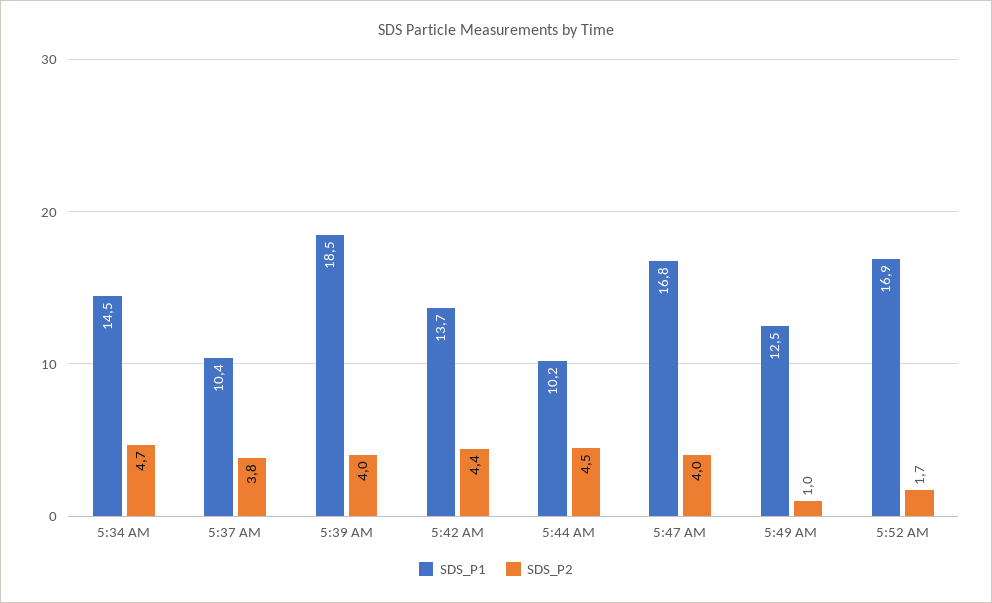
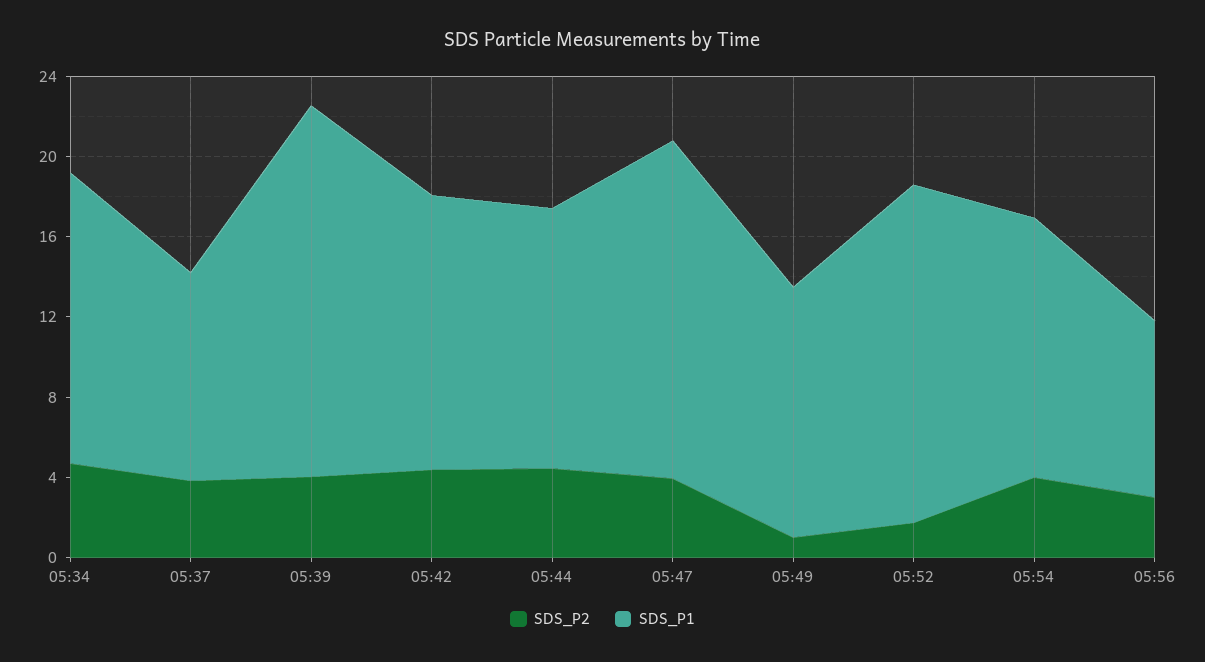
SDS_P1, 5:44 AM: 10.2 -> 13
SDS_P2, 05:54: none -> 4
SDS_P1, 05:54: none -> 13
SDS_P2, 05:56: none -> 3
SDS_P1, 05:56: none -> 9

